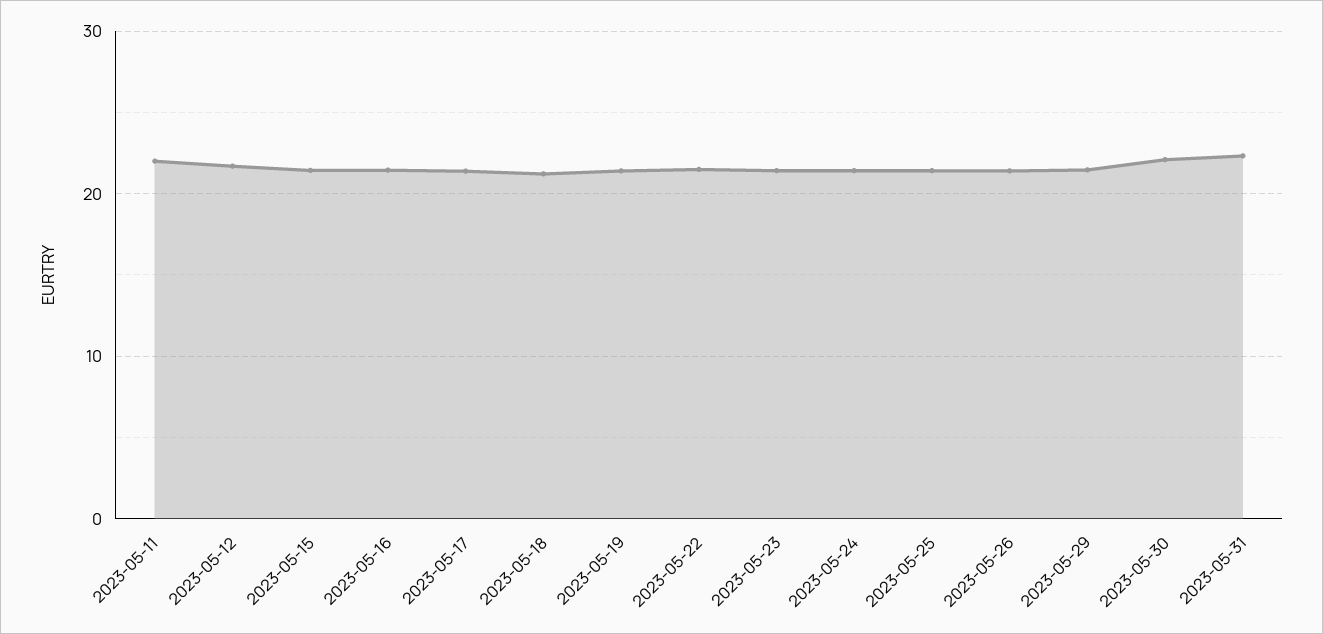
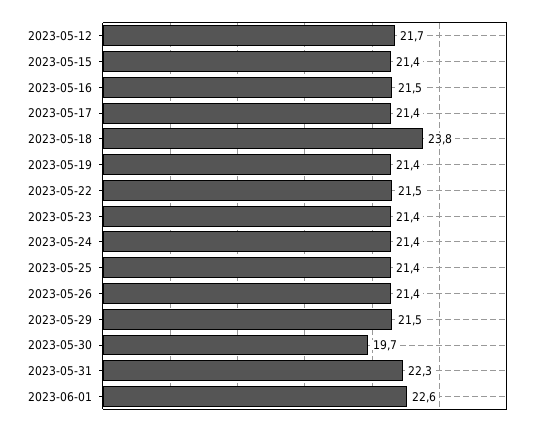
2023-05-11: 22 -> none
2023-05-18: 21 -> 23.8
2023-05-30: 22 -> 19.7
2023-06-01: none -> 22.6

